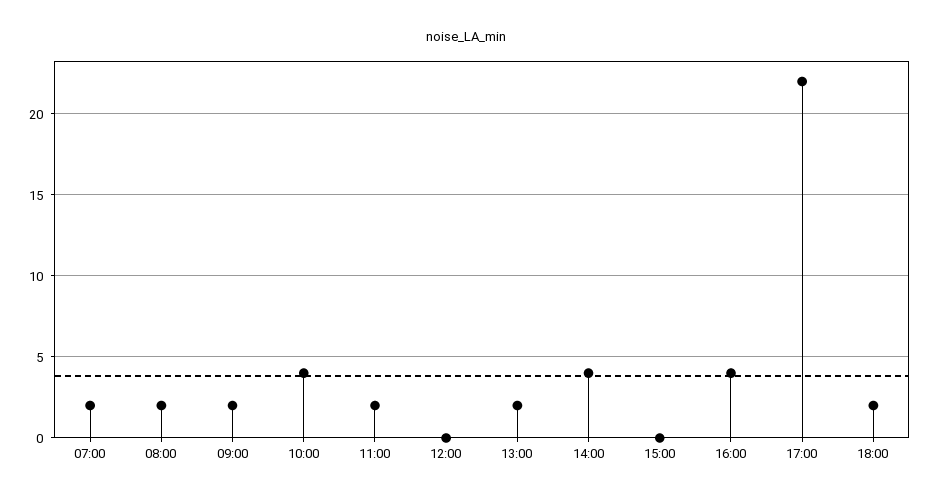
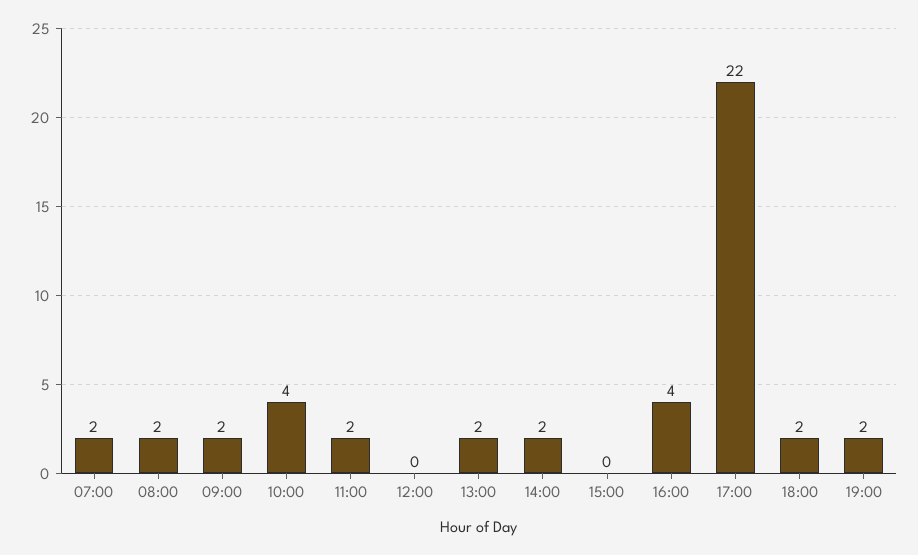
14:00: 4 -> 2
19:00: none -> 2

